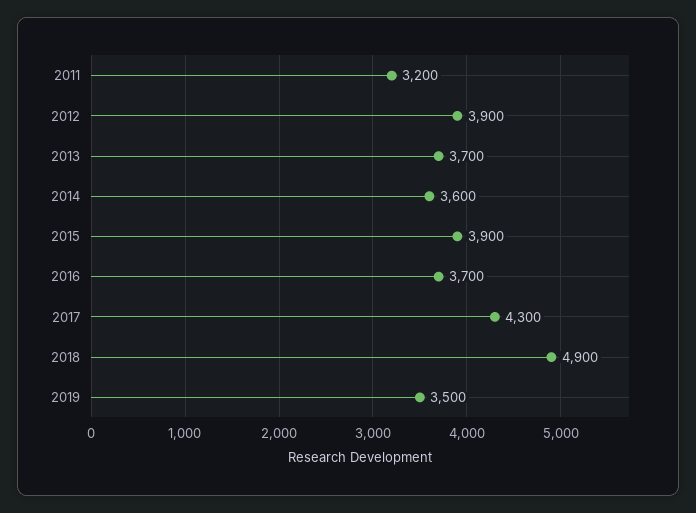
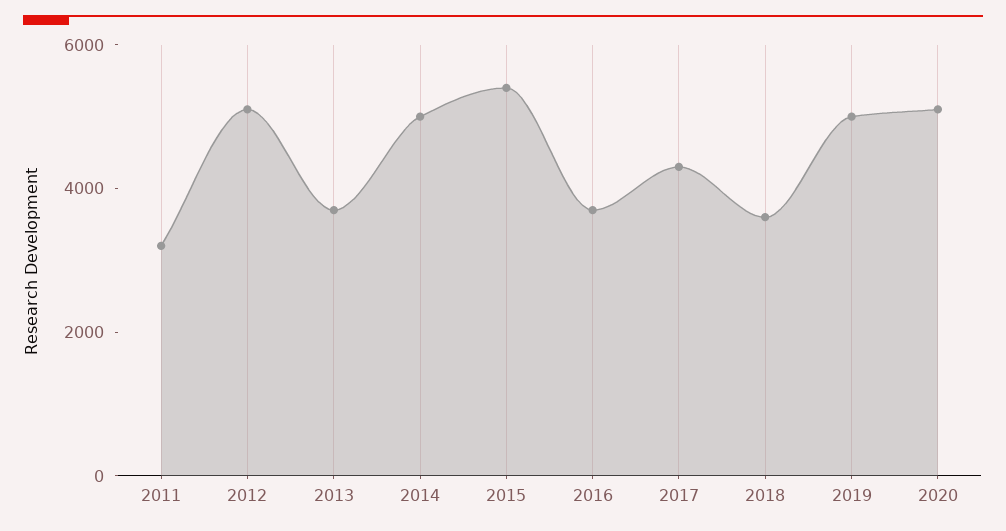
2012: 3900 -> 5000
2014: 3600 -> 5000
2015: 3900 -> 5500
2018: 4900 -> 3500
2019: 3500 -> 5000
2020: none -> 5000

